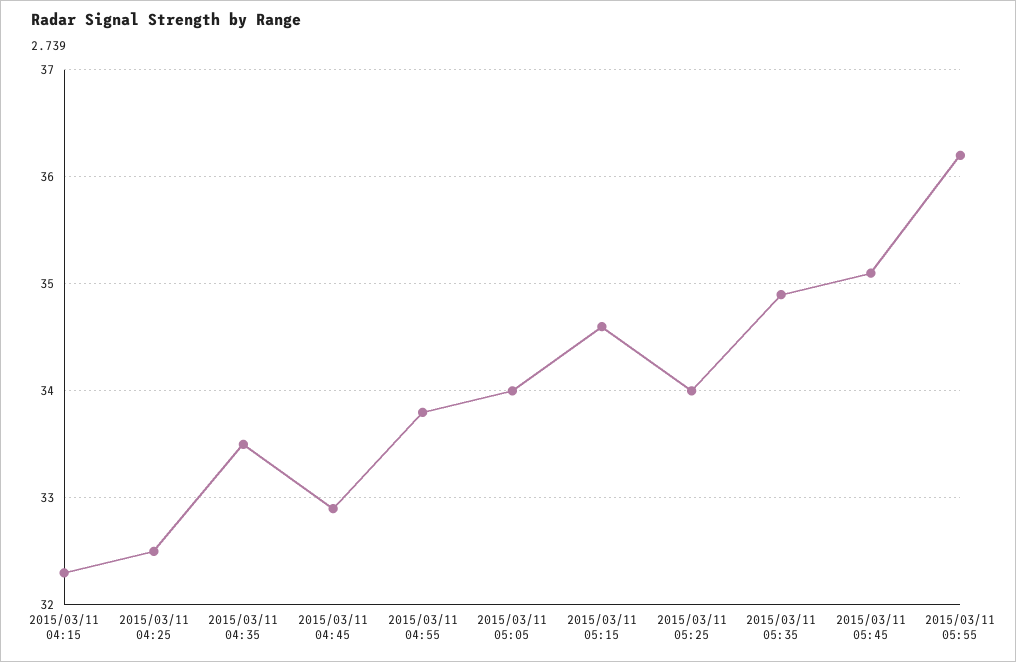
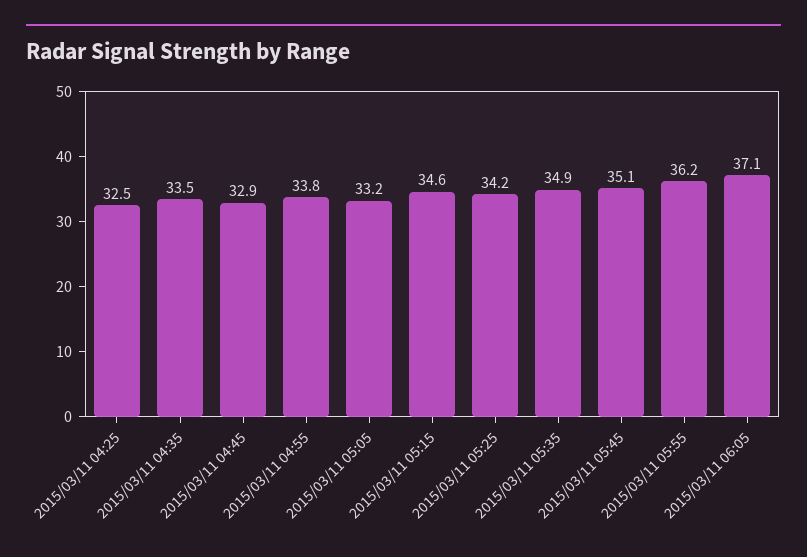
2015/03/11 04:15: 32.3 -> none
2015/03/11 05:05: 34 -> 33.2
2015/03/11 05:25: 34 -> 34.2
2015/03/11 06:05: none -> 37.1

